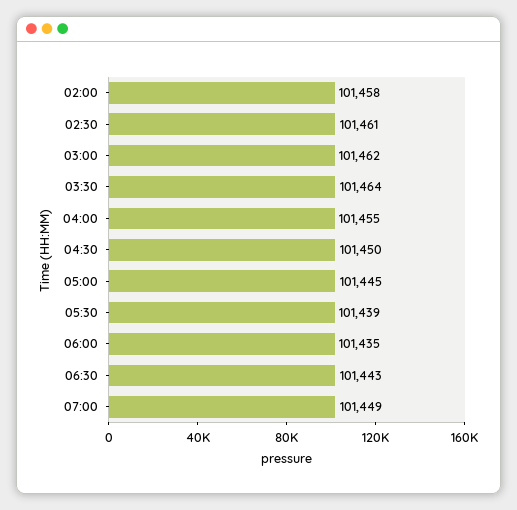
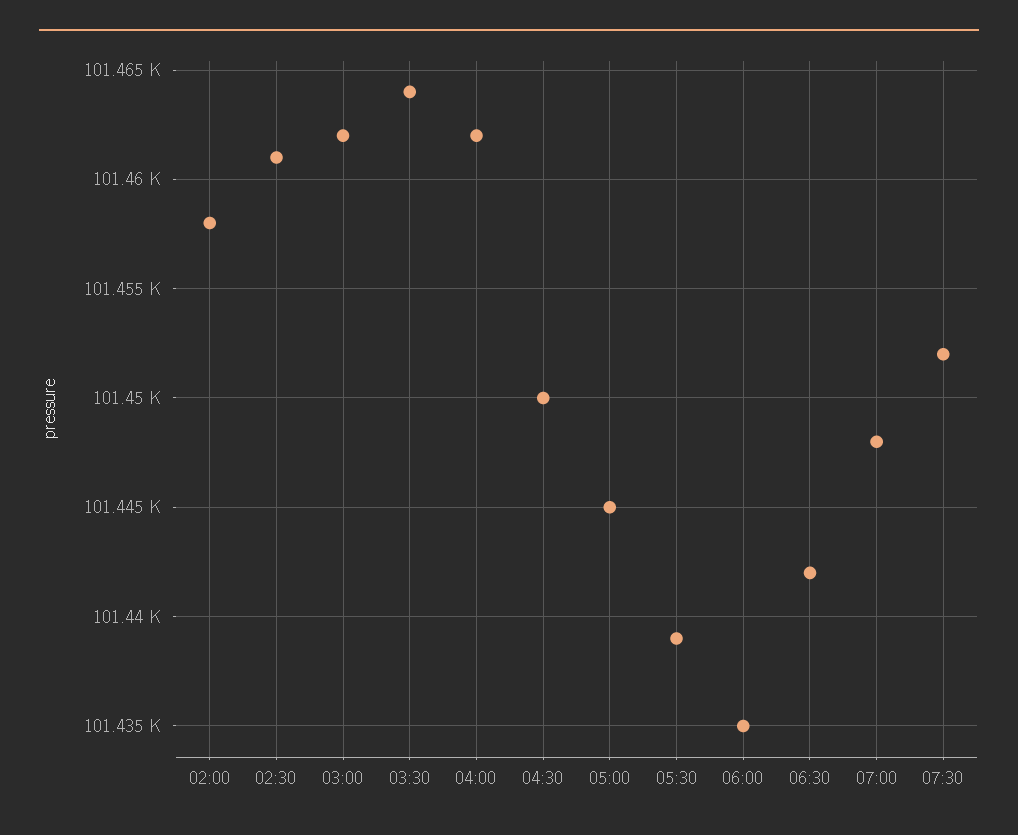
04:00: 101455 -> 101462
06:30: 101443 -> 101442
07:00: 101449 -> 101448
07:30: none -> 101452

